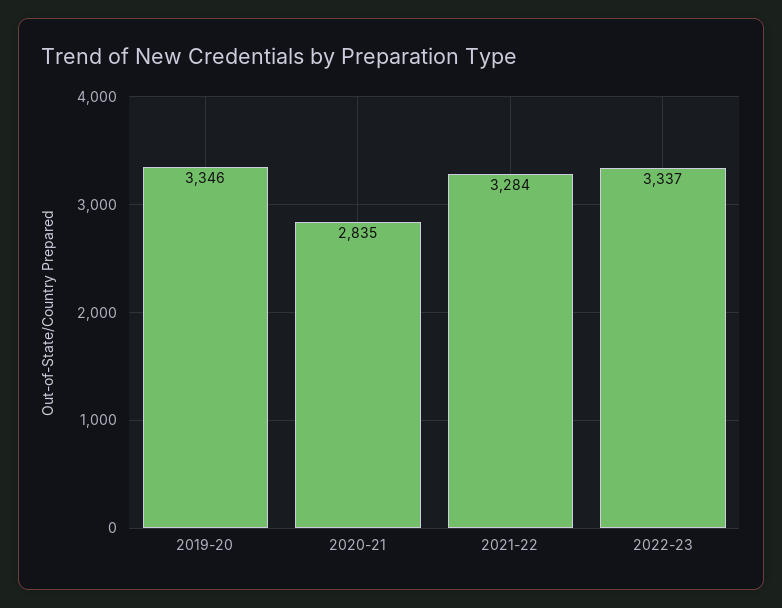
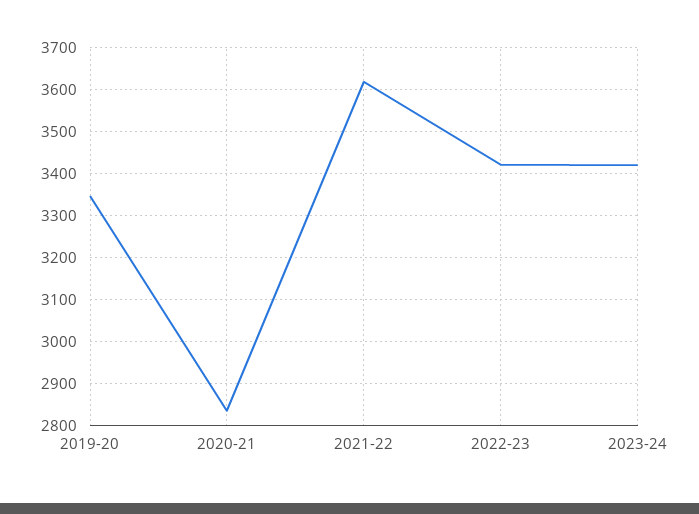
2021-22: 3284 -> 3620
2022-23: 3337 -> 3420
2023-24: none -> 3420

